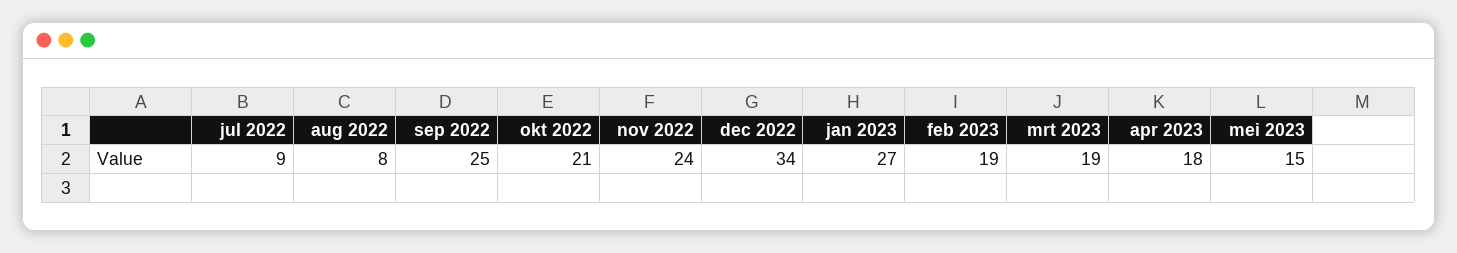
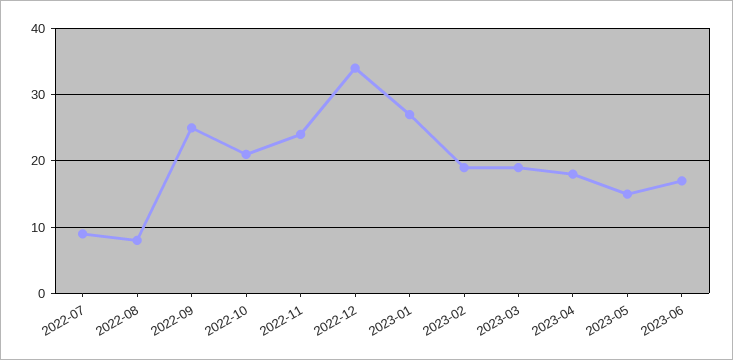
2023-06: none -> 17

